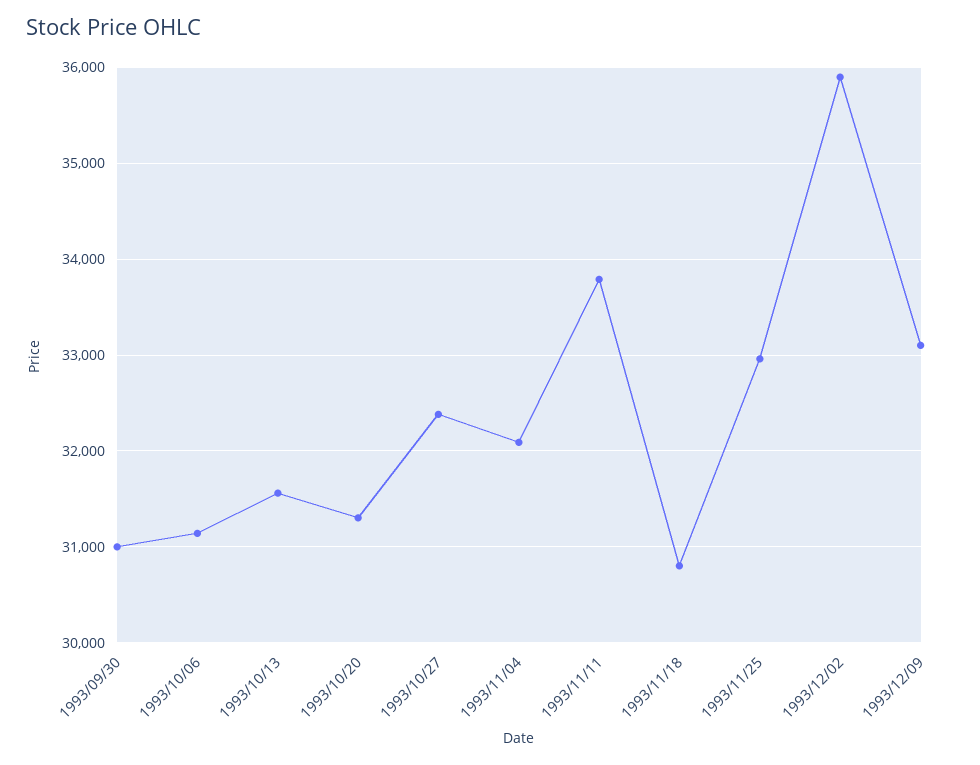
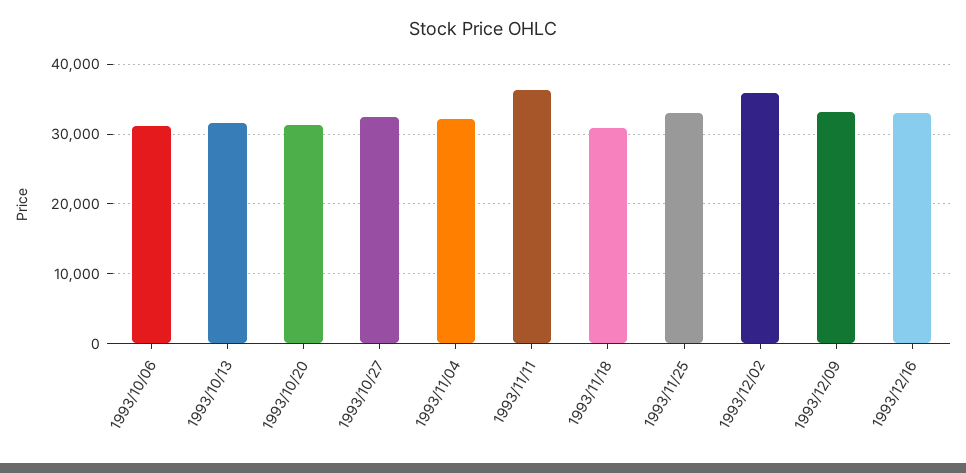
1993/09/30: 31000 -> none
1993/11/11: 33800 -> 36000
1993/12/16: none -> 33000

